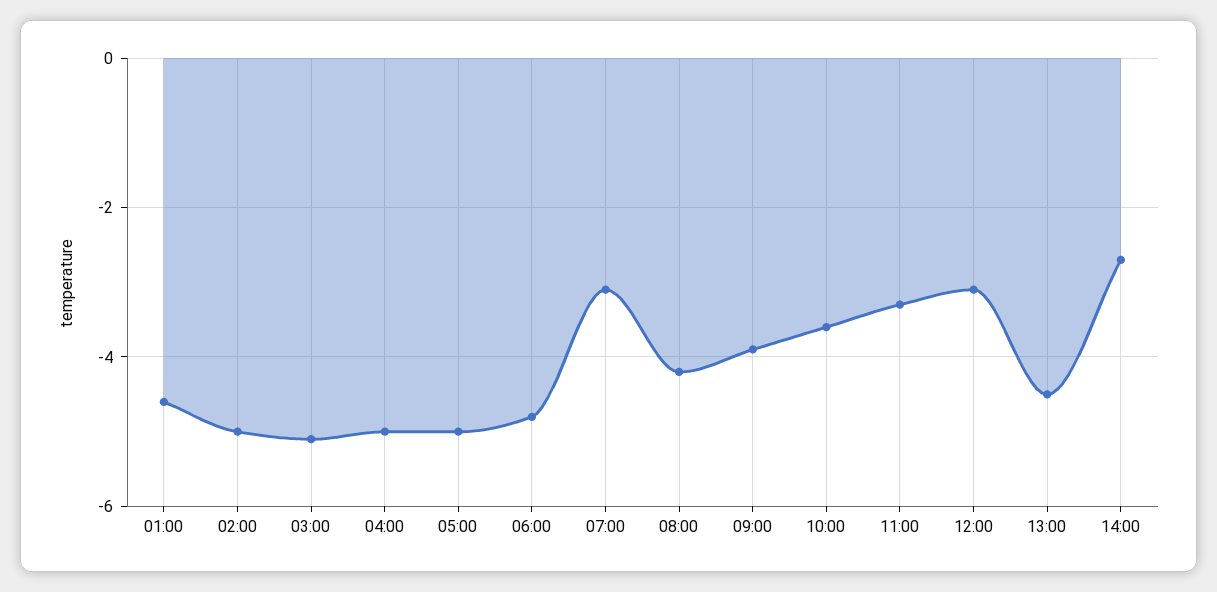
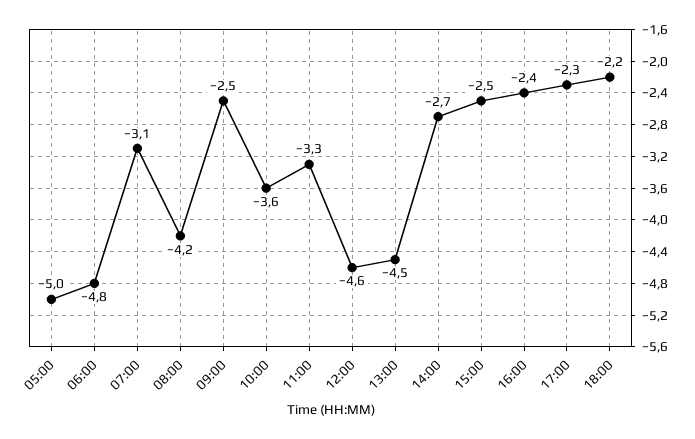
01:00: -4.5 -> none
02:00: -5 -> none
03:00: -5 -> none
04:00: -5 -> none
09:00: -4 -> -2.5
12:00: -3 -> -4.6
15:00: none -> -2.5
16:00: none -> -2.4
17:00: none -> -2.3
18:00: none -> -2.2

